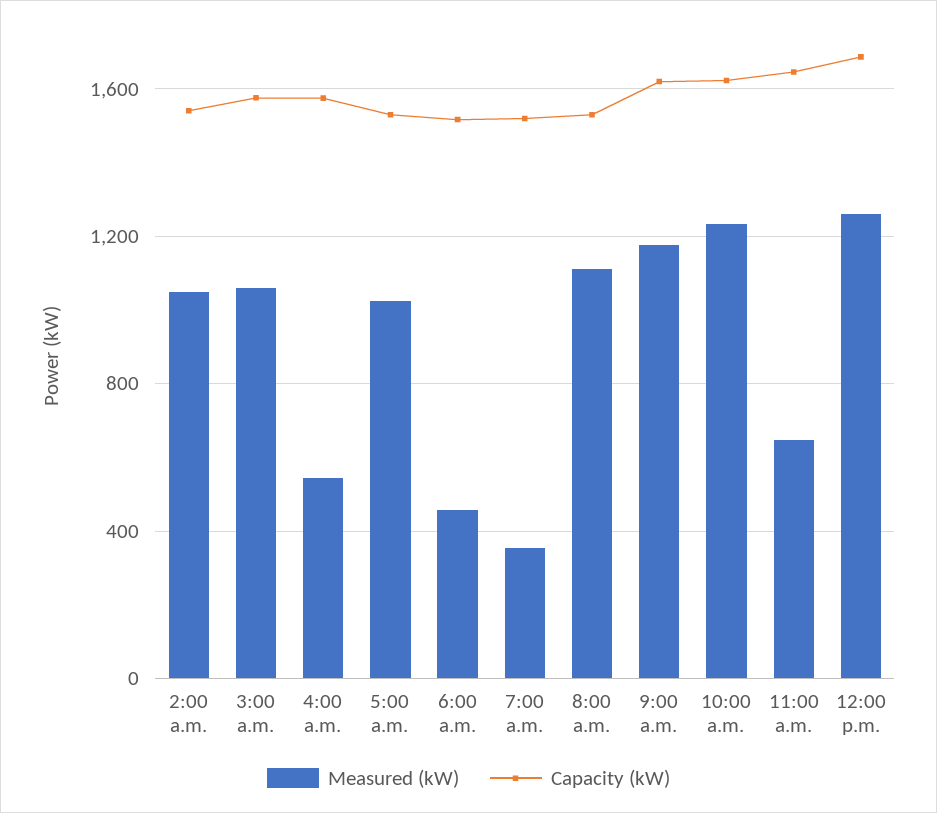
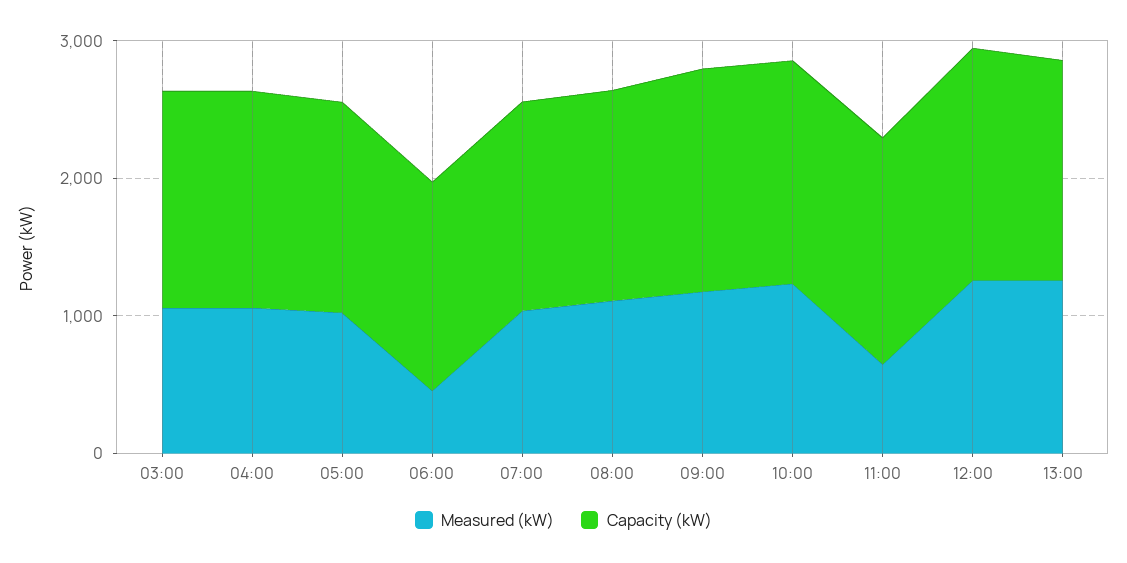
Measured (kW), 2:00 a.m.: 1050 -> none
Capacity (kW), 2:00 a.m.: 1550 -> none
Measured (kW), 4:00 a.m.: 550 -> 1000
Measured (kW), 7:00 a.m.: 350 -> 1000
Measured (kW), 13:00: none -> 1200
Capacity (kW), 13:00: none -> 1600

